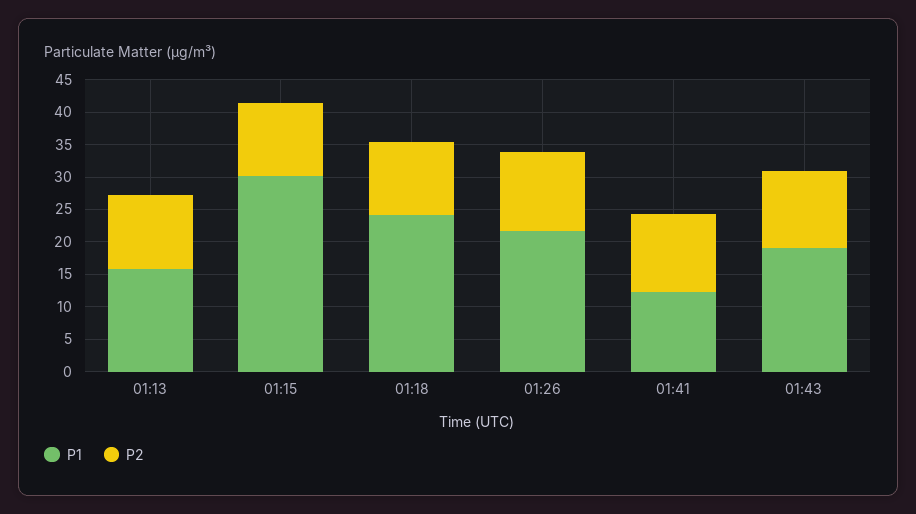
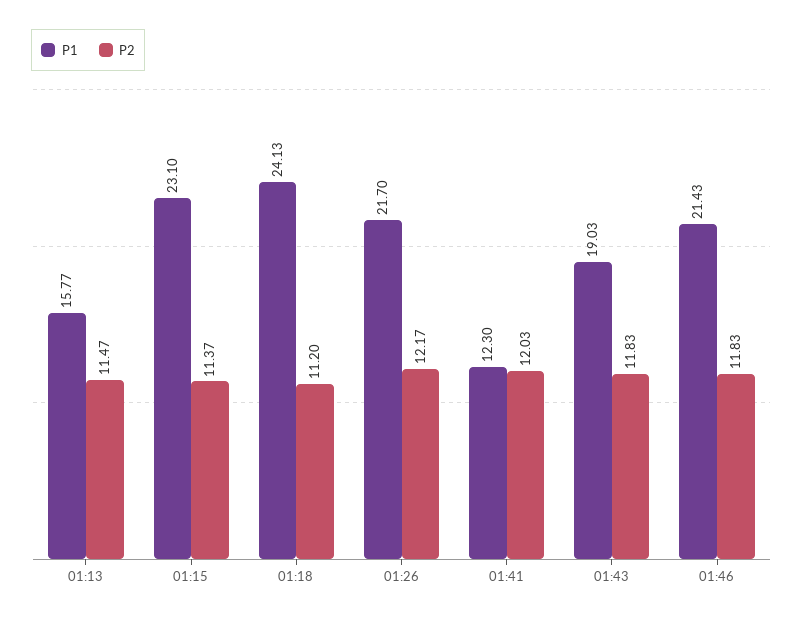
P1, 01:15: 30 -> 23.1
P1, 01:46: none -> 21.43
P2, 01:46: none -> 11.83

